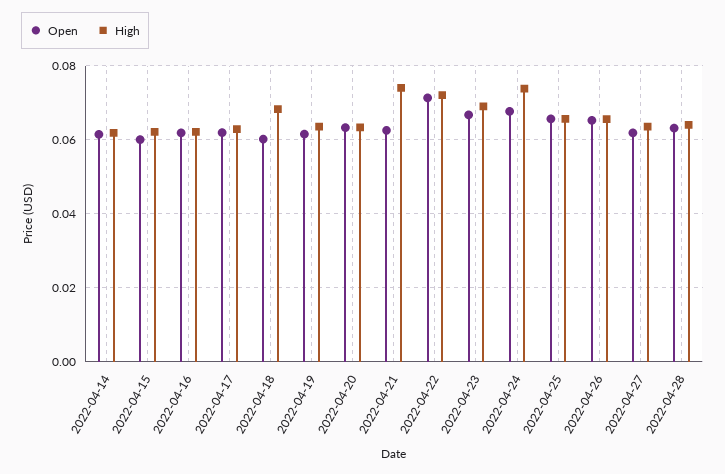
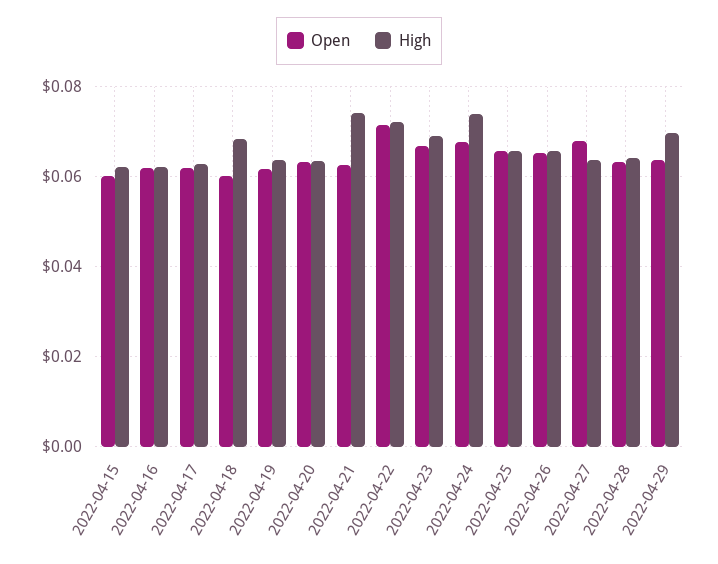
Open, 2022-04-14: 0.062 -> none
High, 2022-04-14: 0.062 -> none
Open, 2022-04-27: 0.062 -> 0.068
Open, 2022-04-29: none -> 0.064
High, 2022-04-29: none -> 0.07

